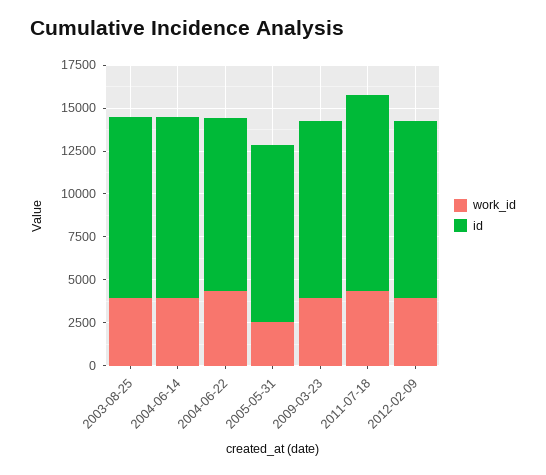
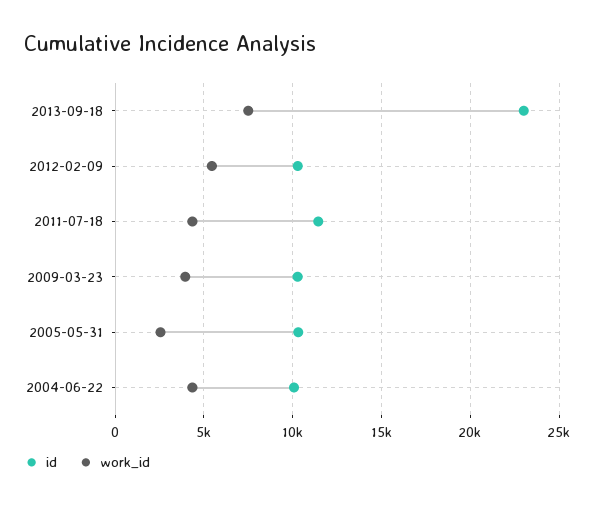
work_id, 2003-08-25: 4000 -> none
id, 2003-08-25: 10500 -> none
work_id, 2004-06-14: 4000 -> none
id, 2004-06-14: 10500 -> none
work_id, 2012-02-09: 4000 -> 5500
id, 2013-09-18: none -> 23000
work_id, 2013-09-18: none -> 7500

